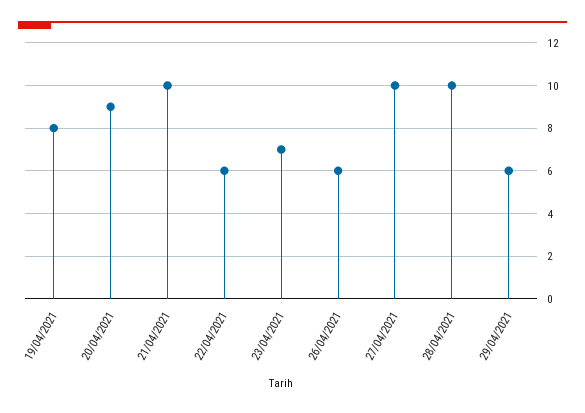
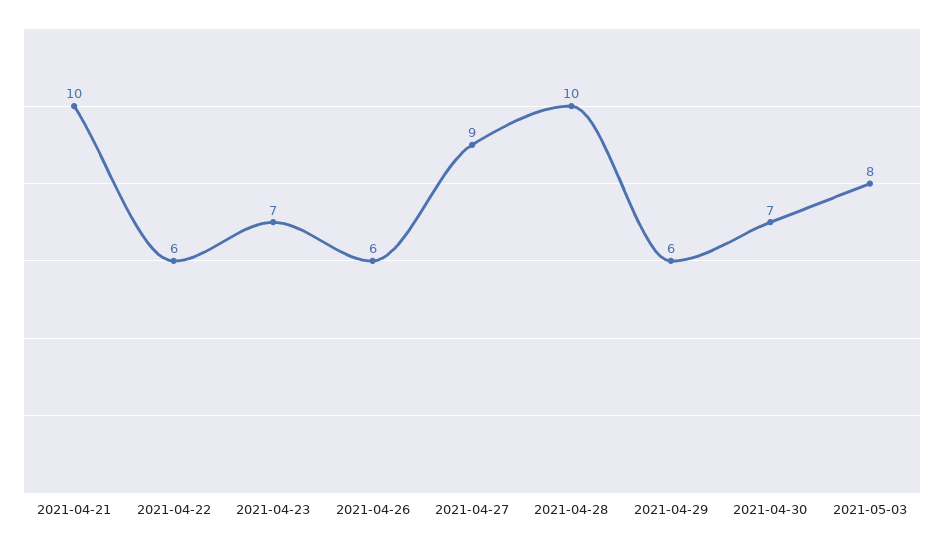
19/04/2021: 8 -> none
20/04/2021: 9 -> none
27/04/2021: 10 -> 9
2021-04-30: none -> 7
2021-05-03: none -> 8

